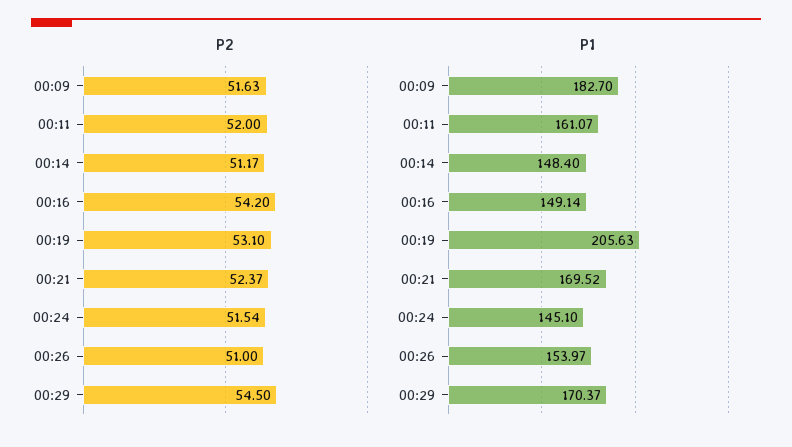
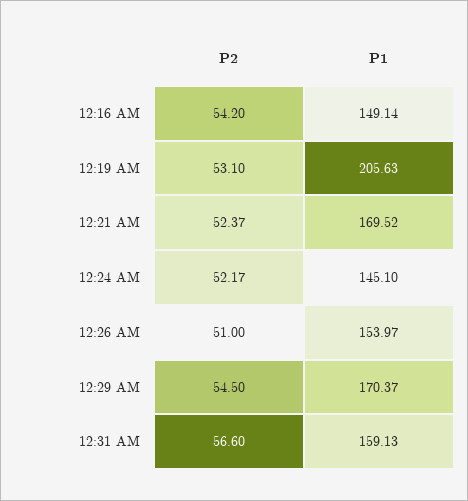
P2, 00:09: 51.63 -> none
P2, 00:11: 52 -> none
P2, 00:14: 51.17 -> none
P2, 00:24: 51.54 -> 52.17
P1, 00:09: 182.7 -> none
P1, 00:11: 161.07 -> none
P1, 00:14: 148.4 -> none
P2, 12:31 AM: none -> 56.6
P1, 12:31 AM: none -> 159.13

